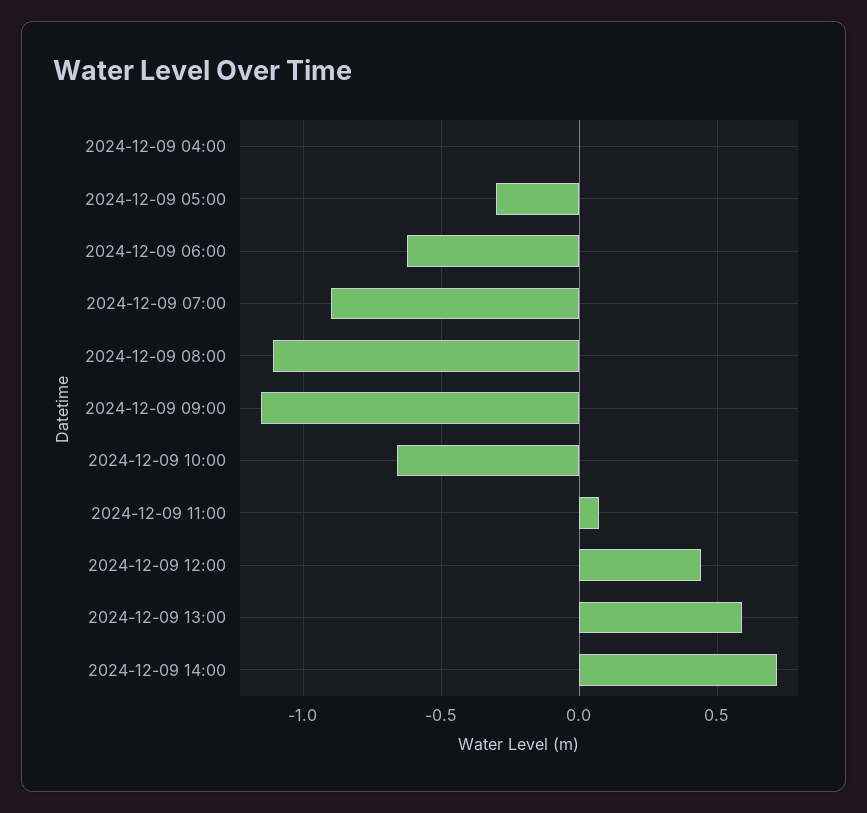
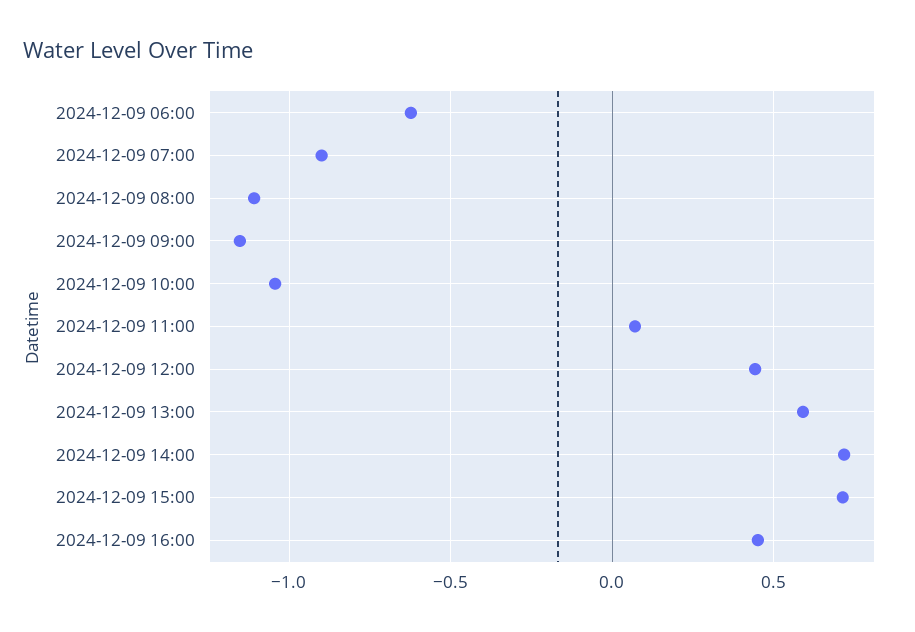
2024-12-09 04:00: 0 -> none
2024-12-09 05:00: -0.3 -> none
2024-12-09 10:00: -0.65 -> -1.05
2024-12-09 15:00: none -> 0.7
2024-12-09 16:00: none -> 0.45

